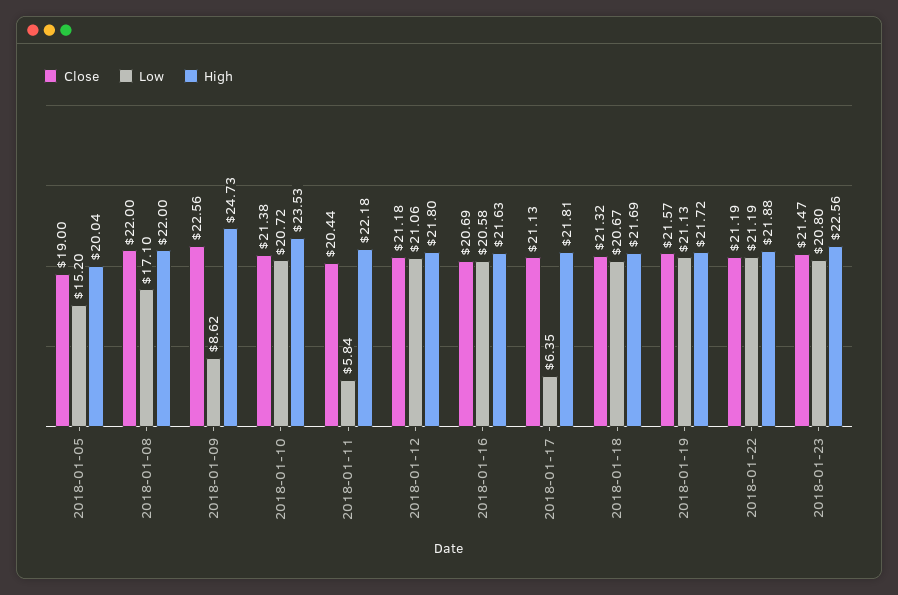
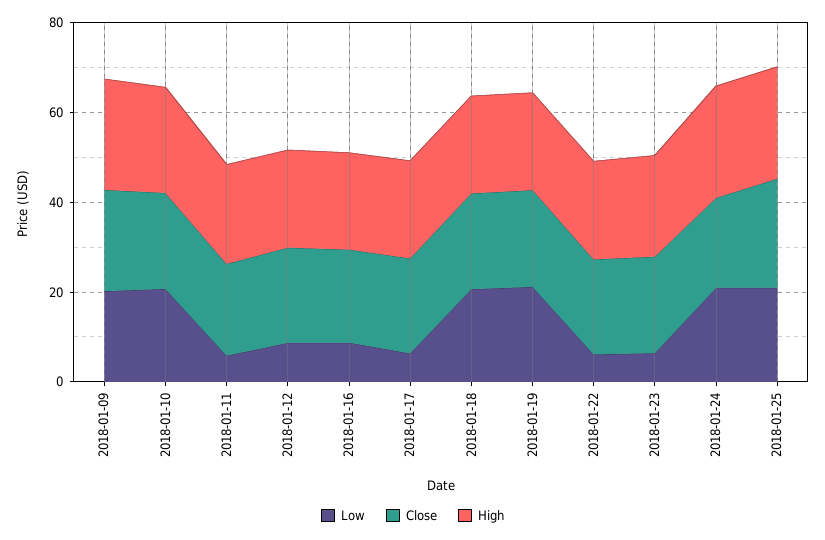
Close, 2018-01-05: 19 -> none
Low, 2018-01-05: 15.2 -> none
High, 2018-01-05: 20.04 -> none
Close, 2018-01-08: 22 -> none
Low, 2018-01-08: 17.1 -> none
High, 2018-01-08: 22 -> none
Low, 2018-01-09: 8.62 -> 20
Low, 2018-01-12: 21.06 -> 10
Low, 2018-01-16: 20.58 -> 10
Low, 2018-01-22: 21.19 -> 5
Low, 2018-01-23: 20.8 -> 5
Low, 2018-01-24: none -> 20
Close, 2018-01-24: none -> 20
High, 2018-01-24: none -> 25
Low, 2018-01-25: none -> 20
Close, 2018-01-25: none -> 25
High, 2018-01-25: none -> 25

